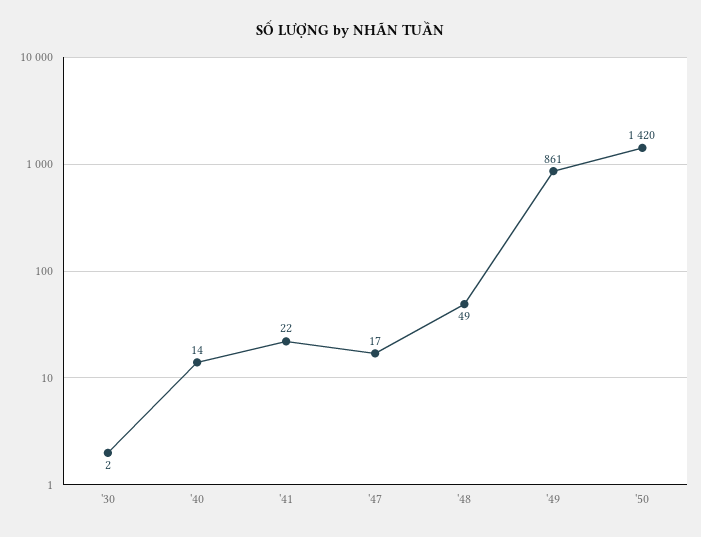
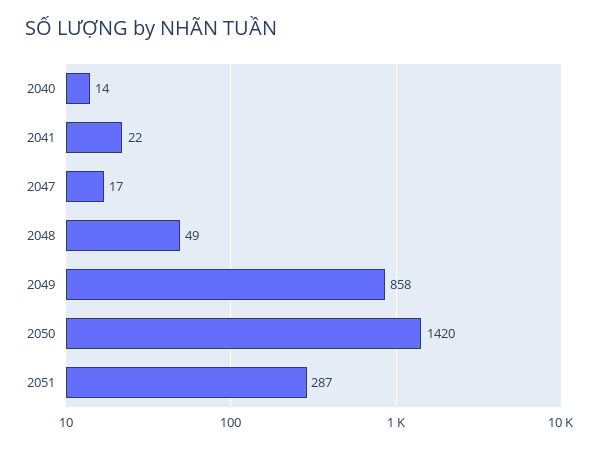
'30: 2 -> none
'49: 861 -> 858
2051: none -> 287

